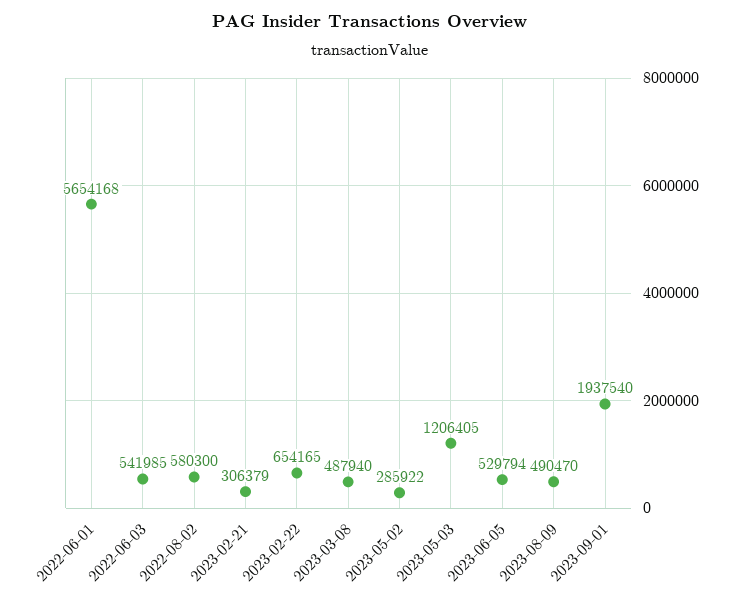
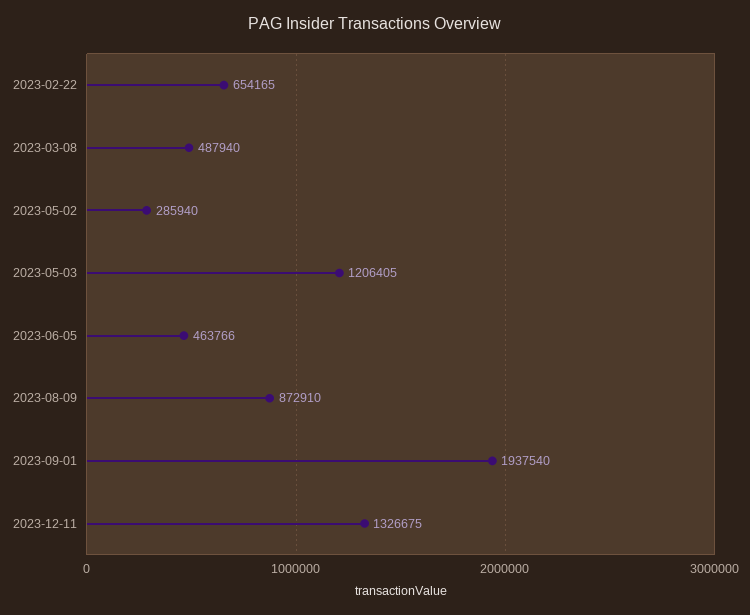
2022-06-01: 5654168 -> none
2022-06-03: 541985 -> none
2022-08-02: 580300 -> none
2023-02-21: 306379 -> none
2023-05-02: 285922 -> 285940
2023-06-05: 529794 -> 463766
2023-08-09: 490470 -> 872910
2023-12-11: none -> 1326675

